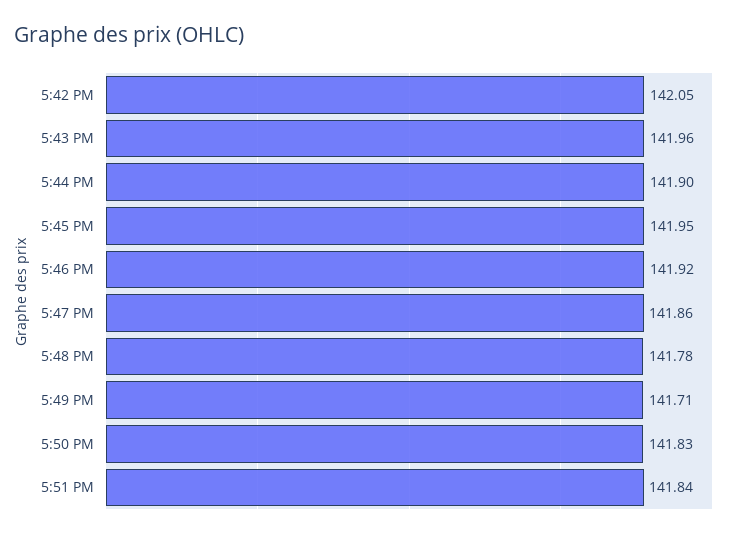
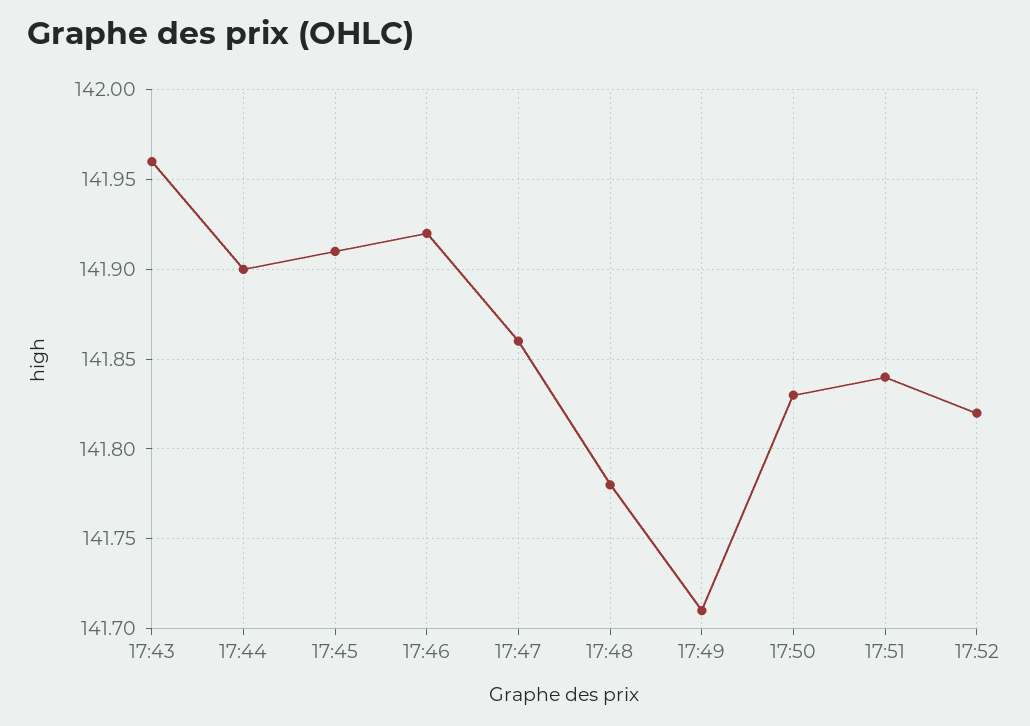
5:42 PM: 142.05 -> none
5:45 PM: 141.95 -> 141.91
17:52: none -> 141.82

